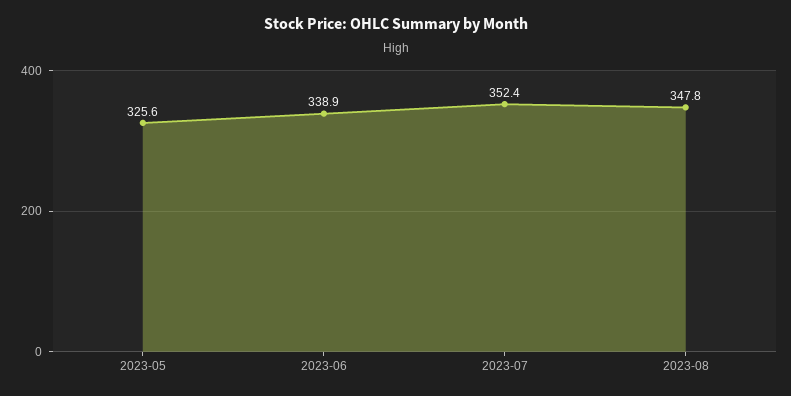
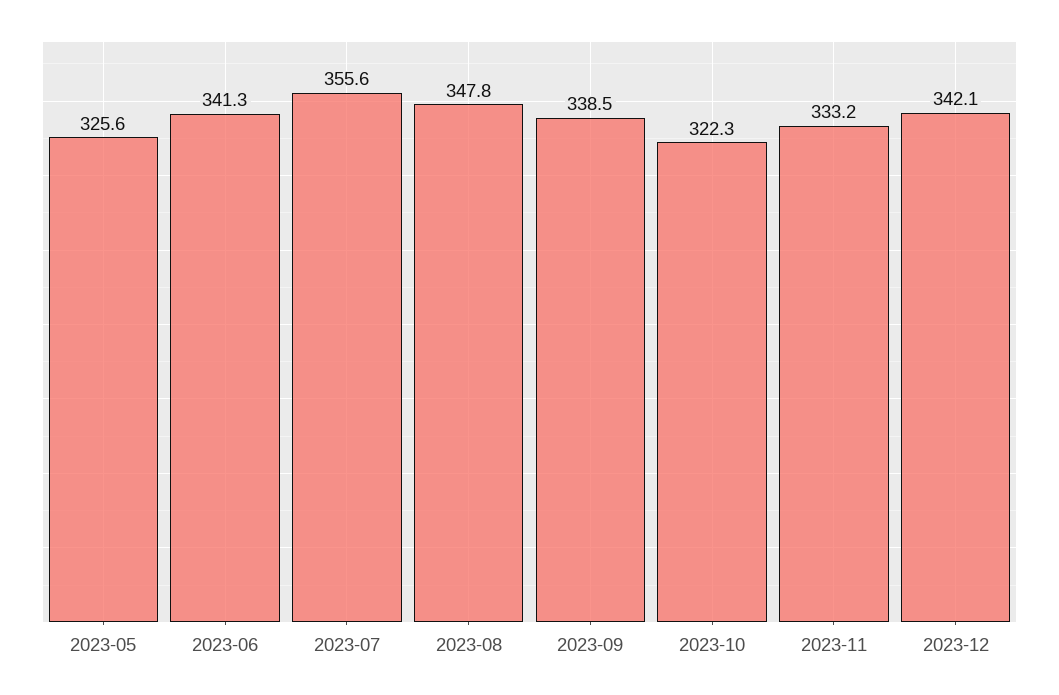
2023-06: 338.9 -> 341.3
2023-07: 352.4 -> 355.6
2023-09: none -> 338.5
2023-10: none -> 322.3
2023-11: none -> 333.2
2023-12: none -> 342.1

